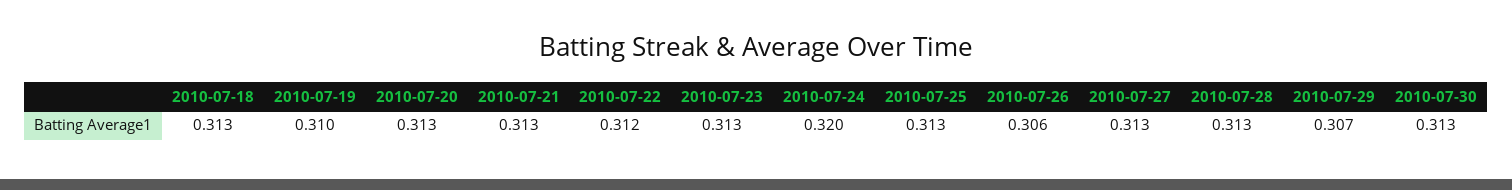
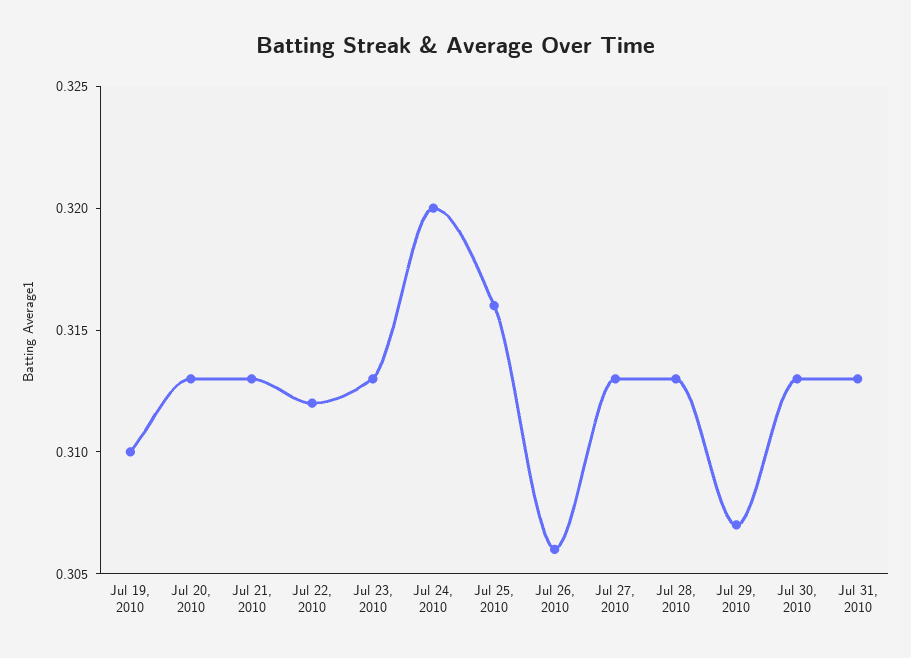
2010-07-18: 0.313 -> none
2010-07-25: 0.313 -> 0.316
Jul 31, 2010: none -> 0.313

